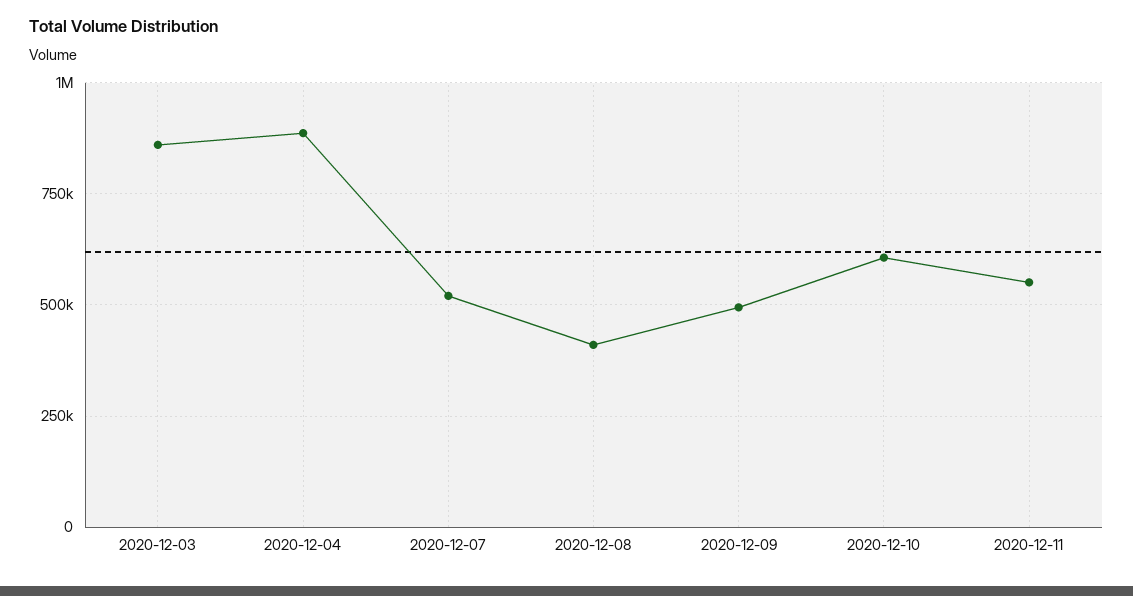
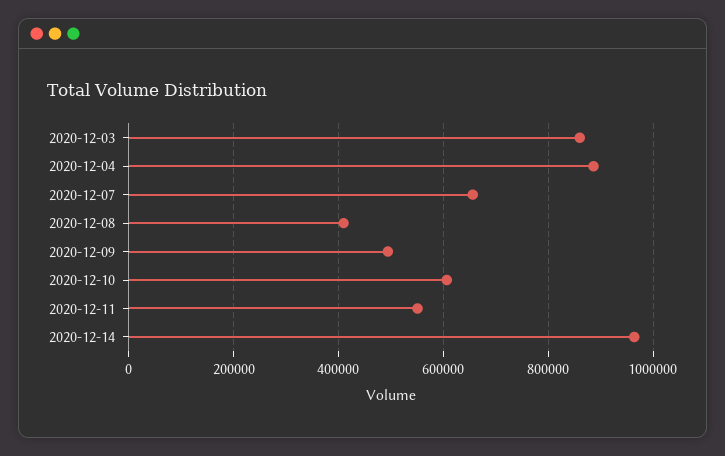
2020-12-07: 525000 -> 660000
2020-12-14: none -> 960000

